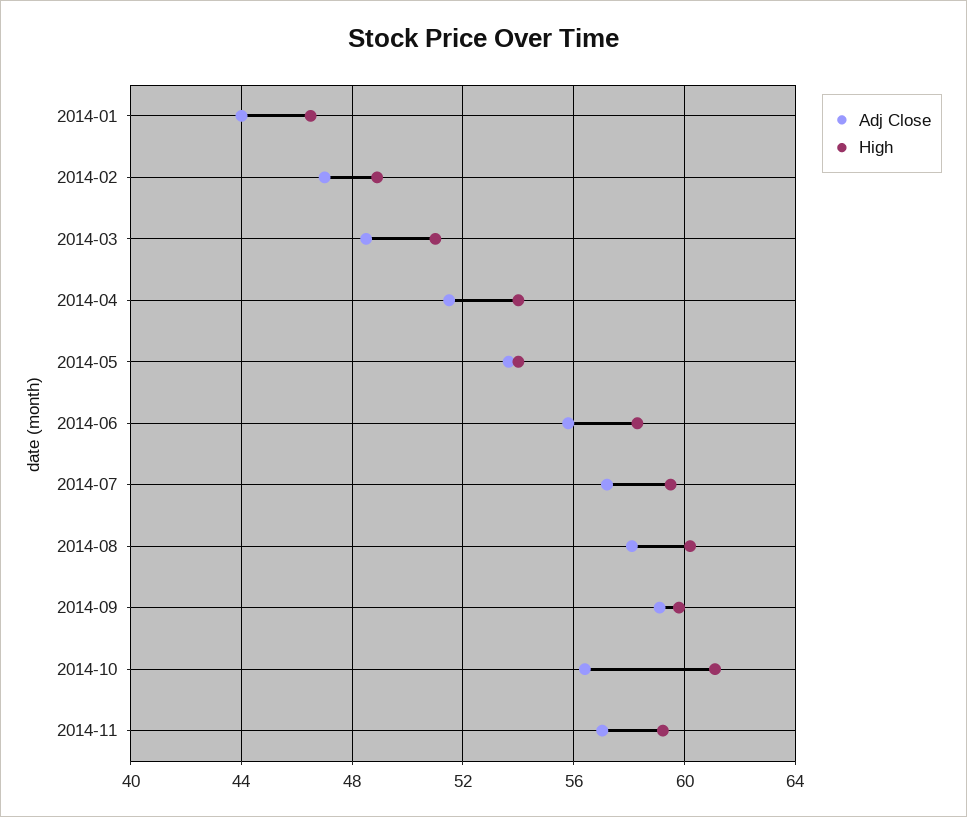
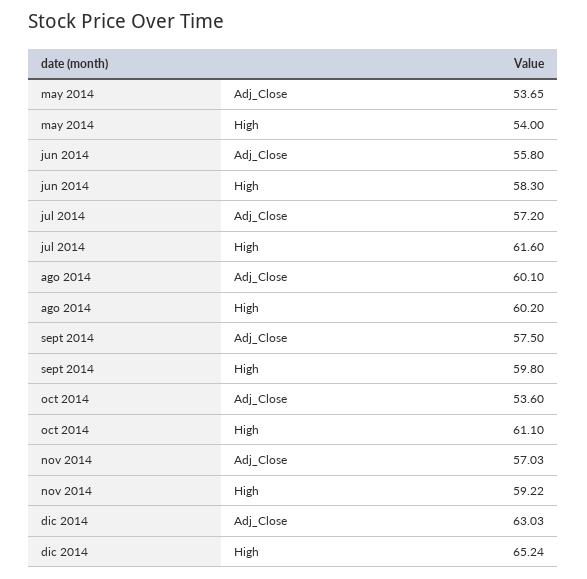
Adj Close, 2014-01: 44 -> none
High, 2014-01: 46.5 -> none
Adj Close, 2014-02: 47 -> none
High, 2014-02: 49 -> none
Adj Close, 2014-03: 48.5 -> none
High, 2014-03: 51 -> none
Adj Close, 2014-04: 51.5 -> none
High, 2014-04: 54 -> none
High, 2014-07: 59.5 -> 61.6
Adj Close, 2014-08: 58 -> 60.1
Adj Close, 2014-09: 59 -> 57.5
Adj Close, 2014-10: 56.5 -> 53.6
Adj Close, dic 2014: none -> 63.03
High, dic 2014: none -> 65.24

